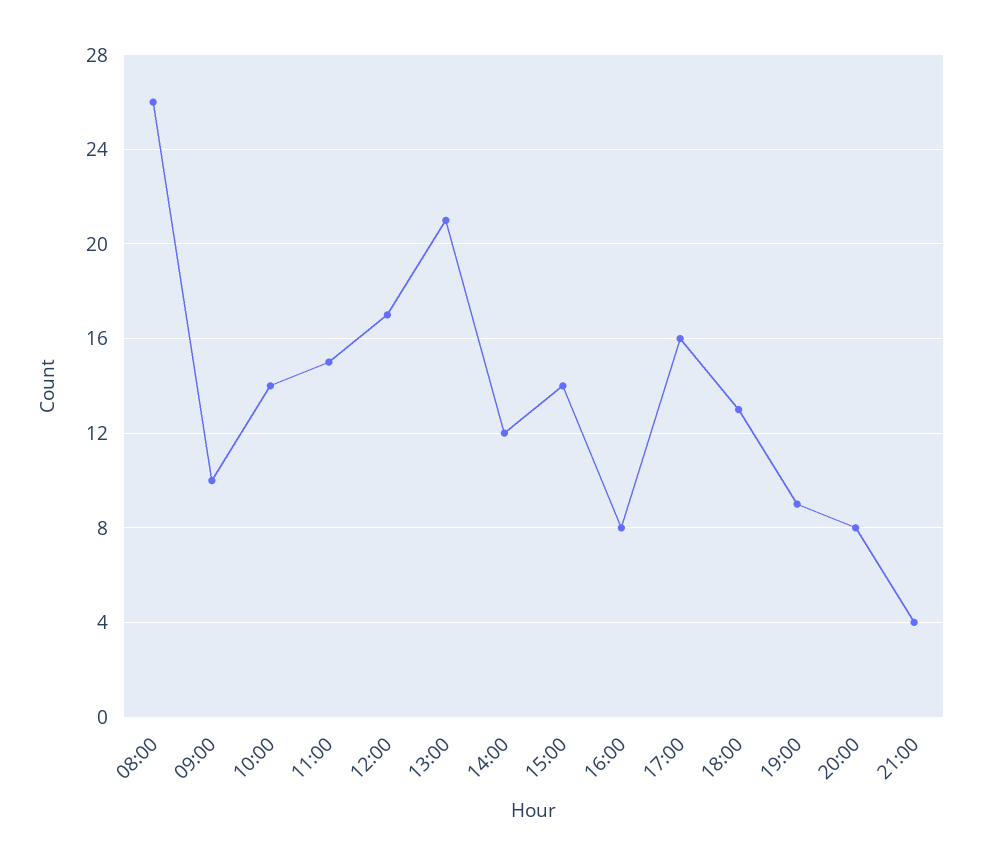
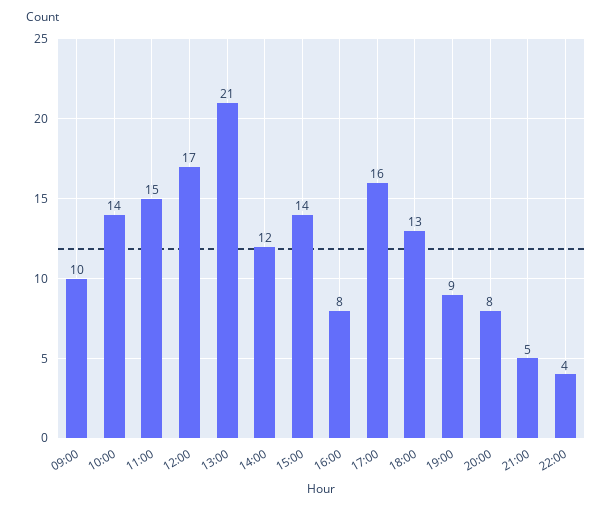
08:00: 26 -> none
21:00: 4 -> 5
22:00: none -> 4

